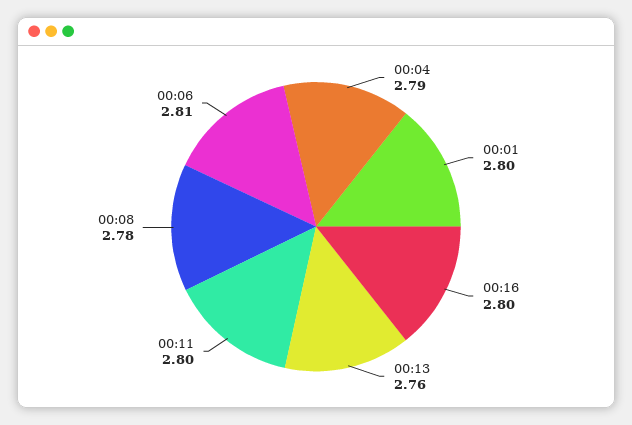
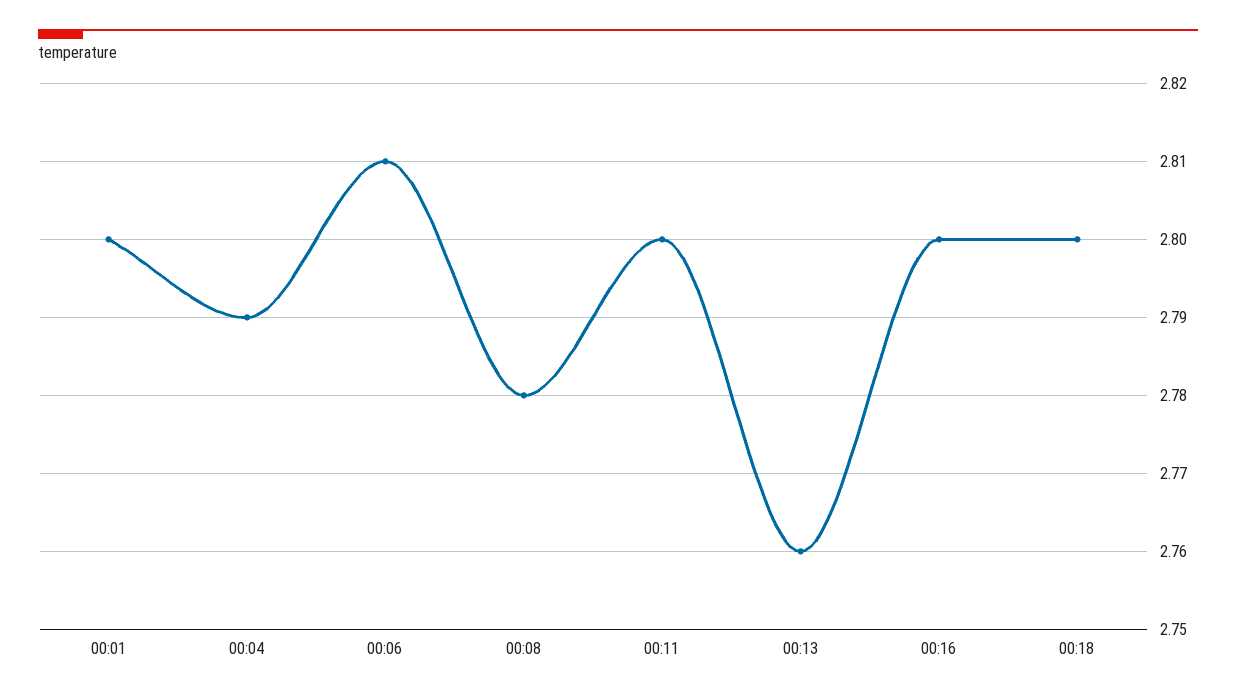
00:18: none -> 2.8

